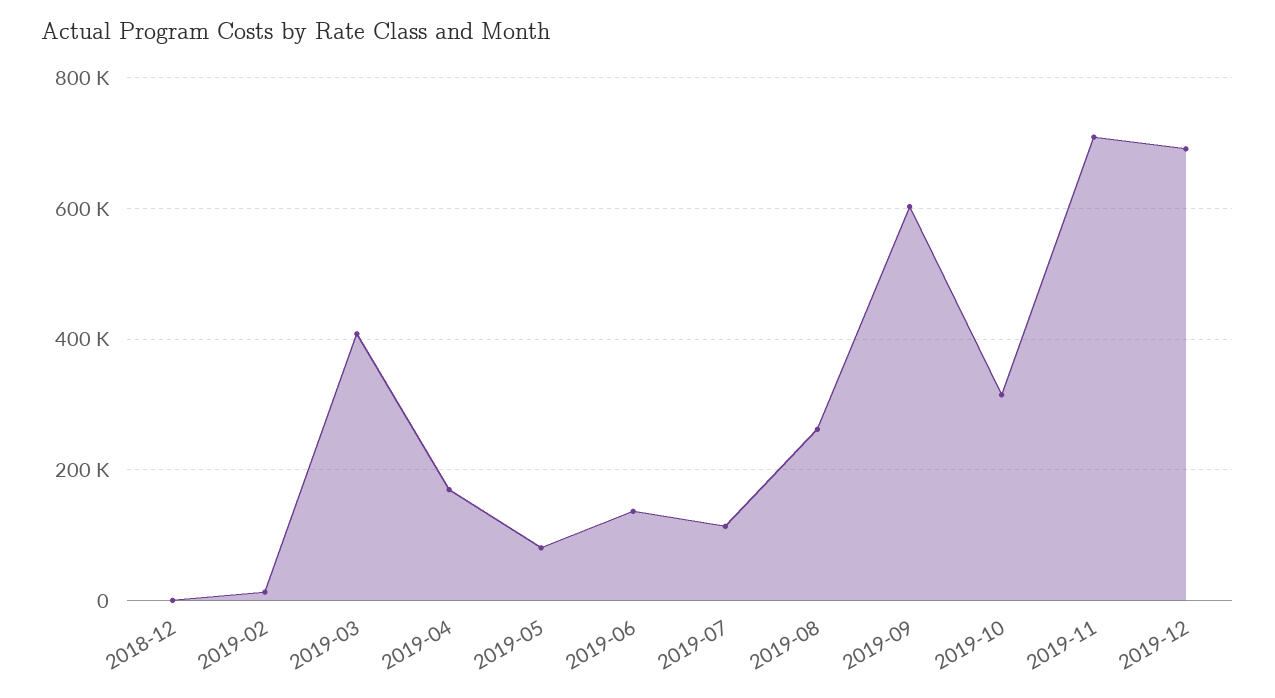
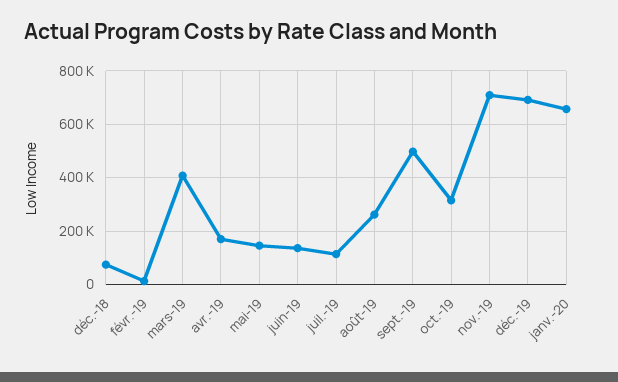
2018-12: 0 -> 75000
2019-05: 80000 -> 150000
2019-09: 600000 -> 500000
janv.-20: none -> 650000

